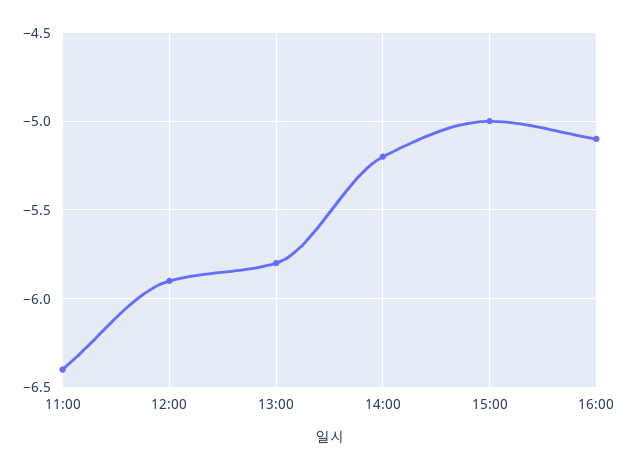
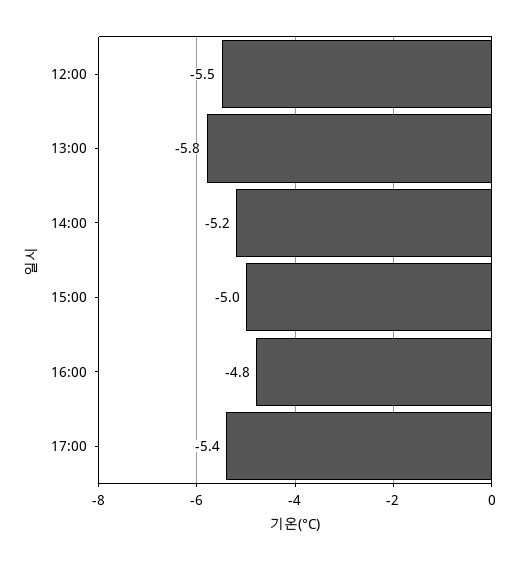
11:00: -6.4 -> none
12:00: -5.9 -> -5.5
16:00: -5.1 -> -4.8
17:00: none -> -5.4

